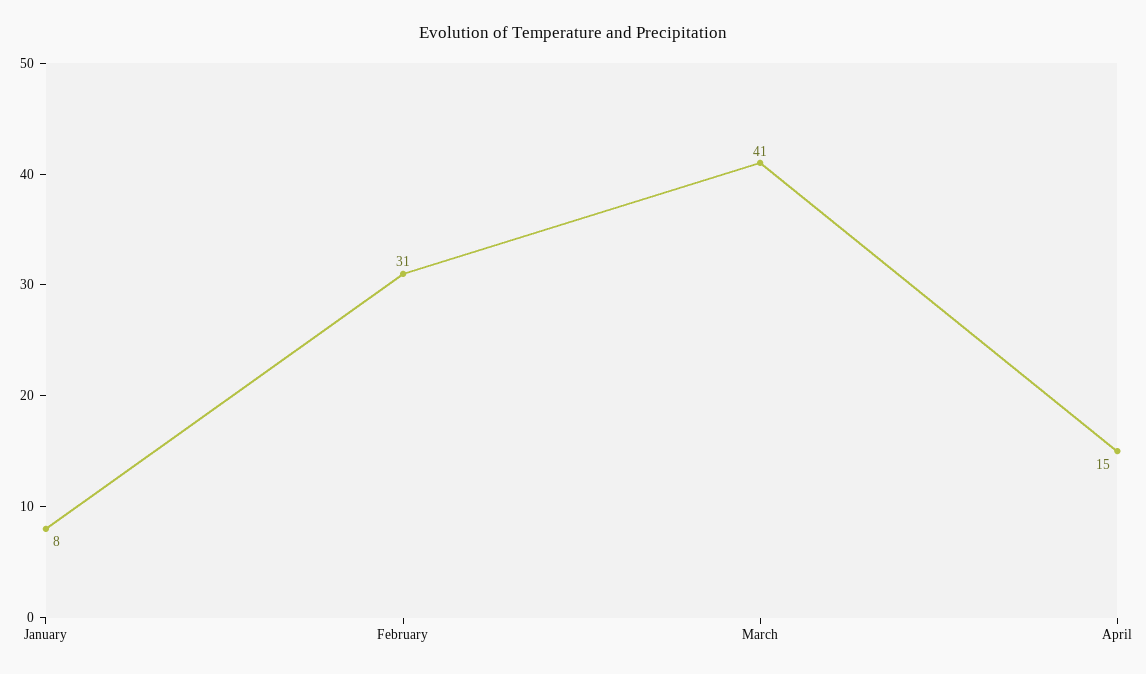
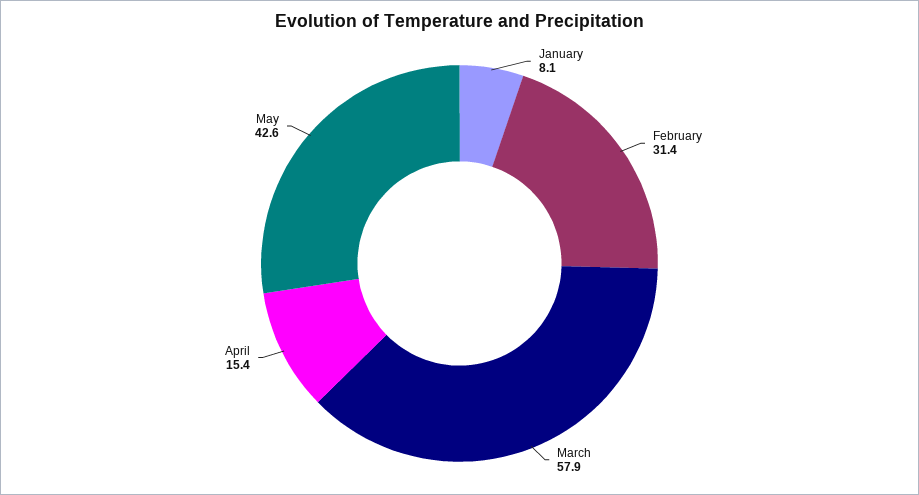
March: 41 -> 57.9
May: none -> 42.6

